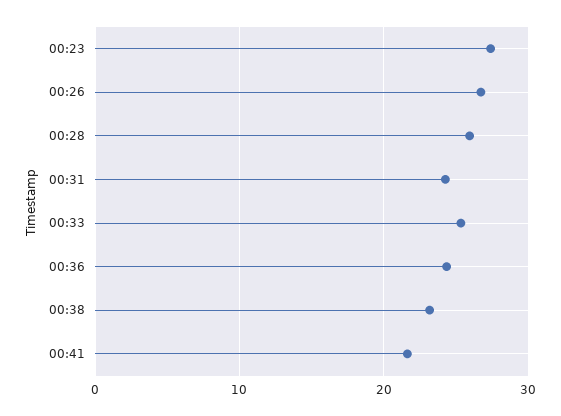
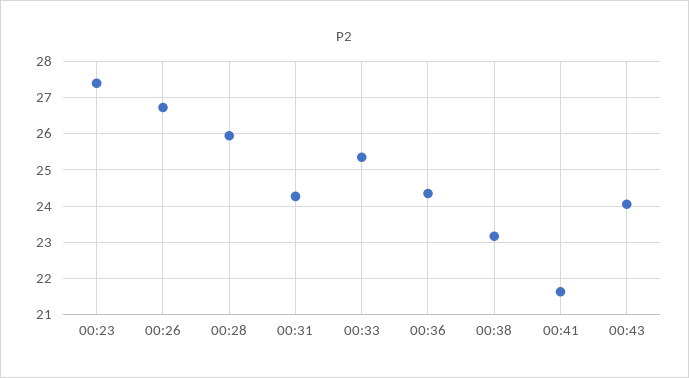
00:43: none -> 24

